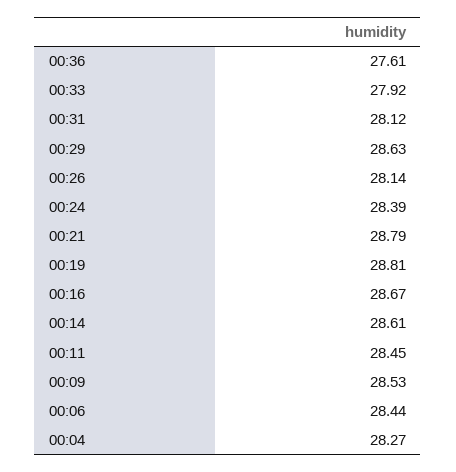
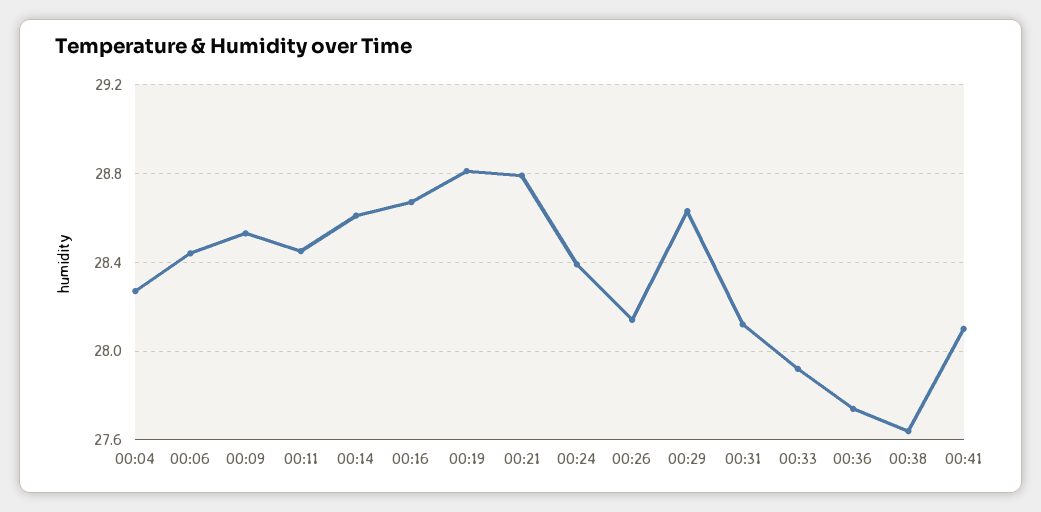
00:36: 27.61 -> 27.75
00:38: none -> 27.65
00:41: none -> 28.1

